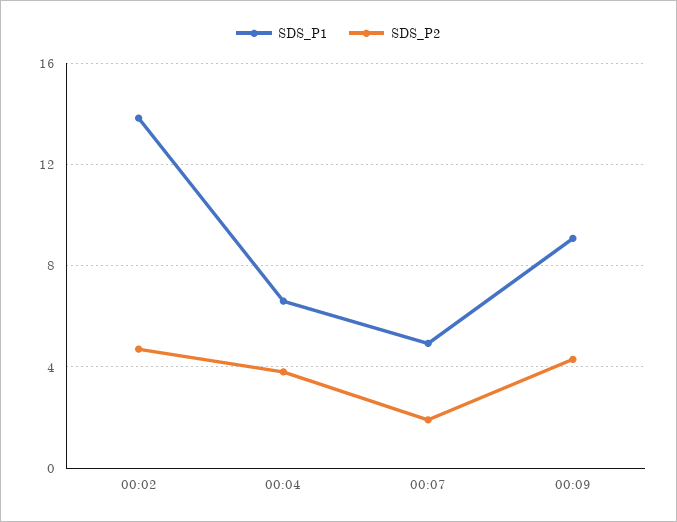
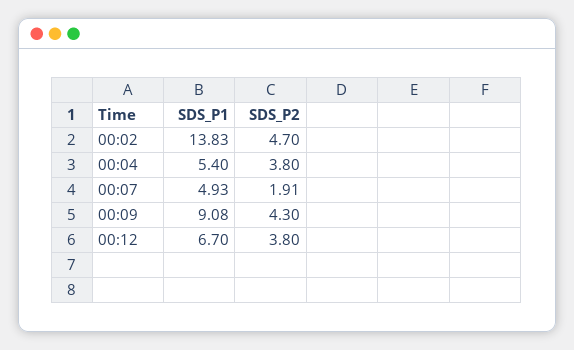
SDS_P1, 00:04: 6.5 -> 5.4
SDS_P1, 00:12: none -> 6.7
SDS_P2, 00:12: none -> 3.8

